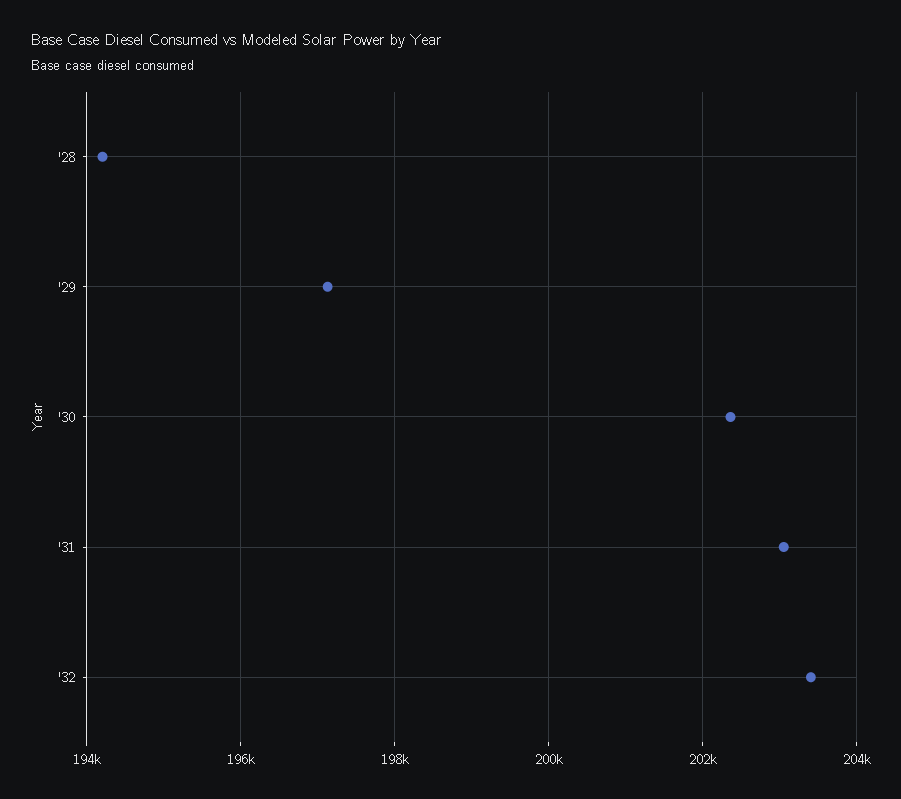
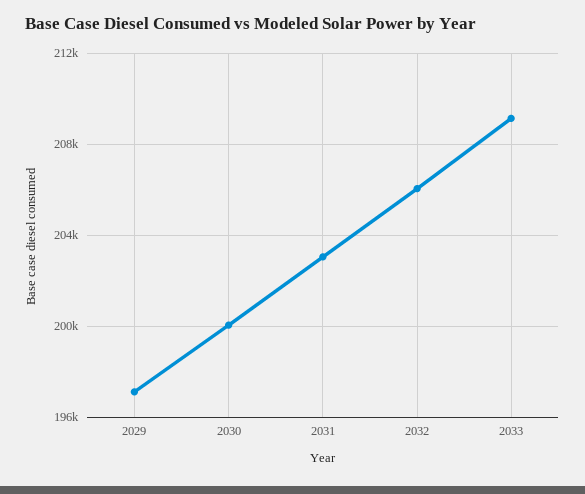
'28: 194200 -> none
'30: 202400 -> 200000
'32: 203400 -> 206000
2033: none -> 209000

